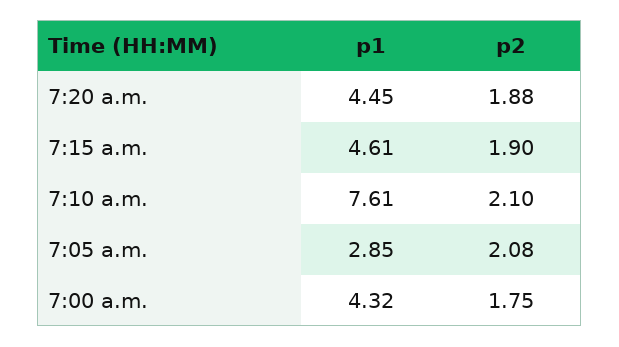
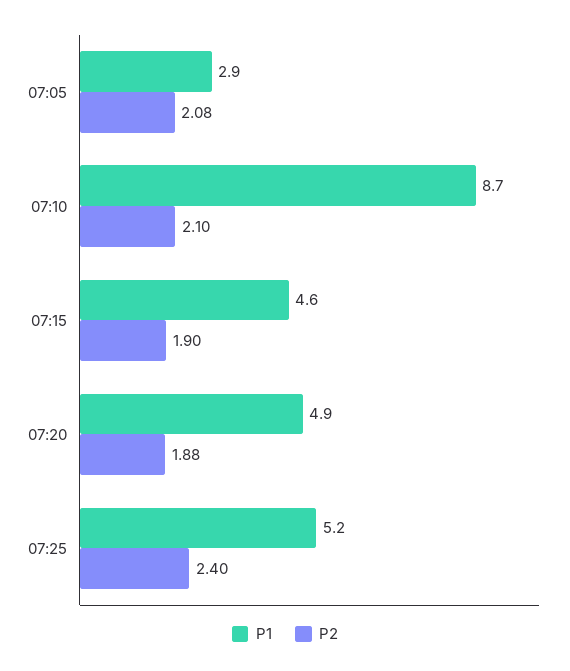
p1, 7:20 a.m.: 4.45 -> 4.9
p1, 7:10 a.m.: 7.61 -> 8.7
p1, 7:00 a.m.: 4.32 -> none
p2, 7:00 a.m.: 1.75 -> none
p1, 07:25: none -> 5.2
p2, 07:25: none -> 2.4

